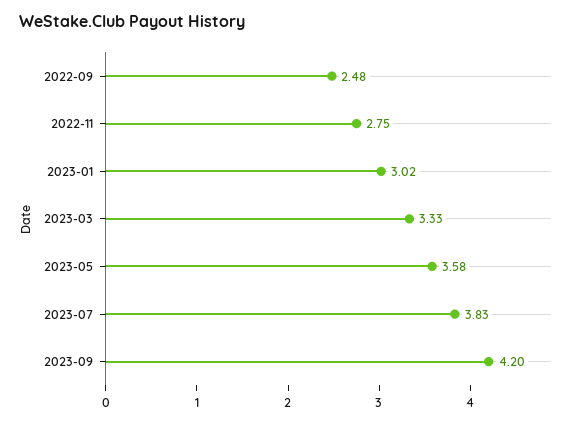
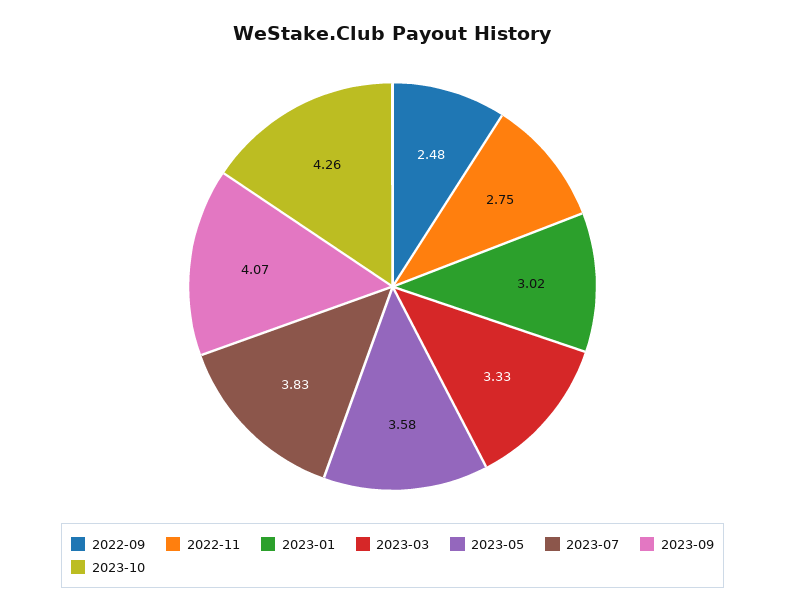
2023-09: 4.2 -> 4.07
2023-10: none -> 4.26

